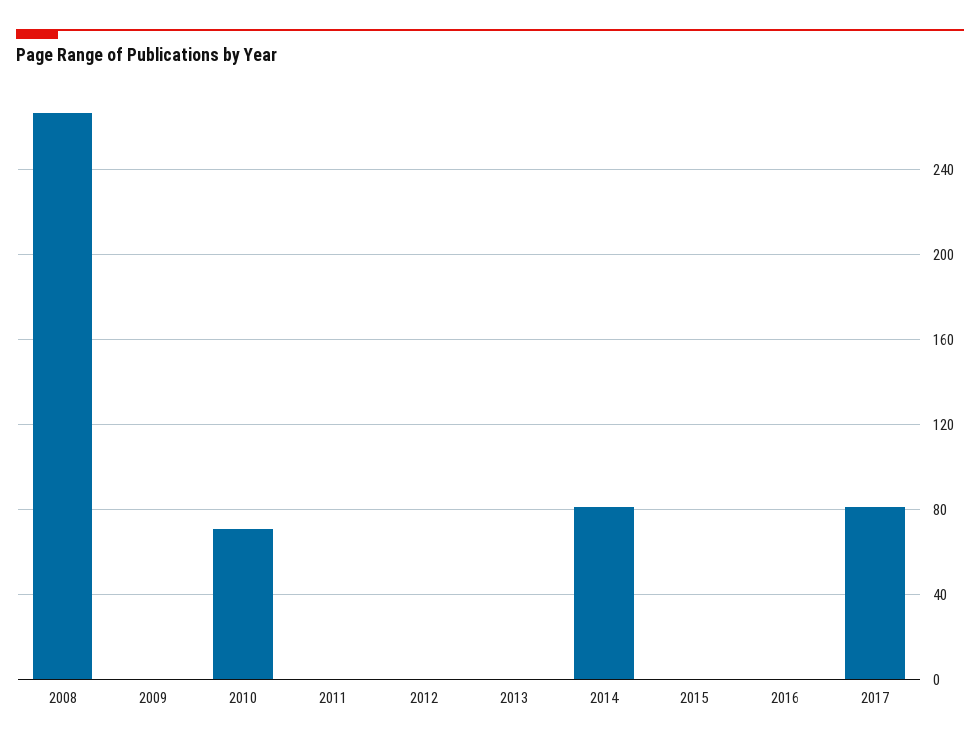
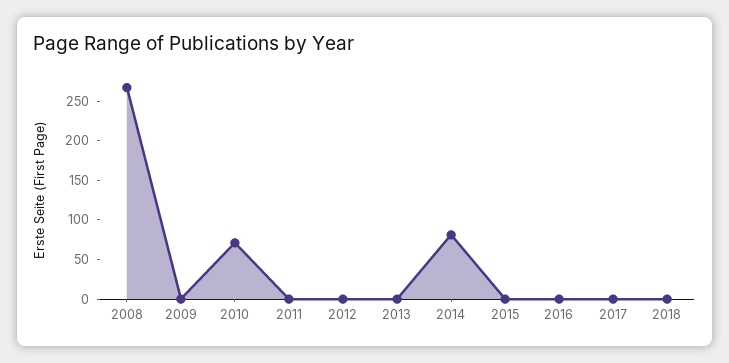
2017: 80 -> 0
2018: none -> 0

